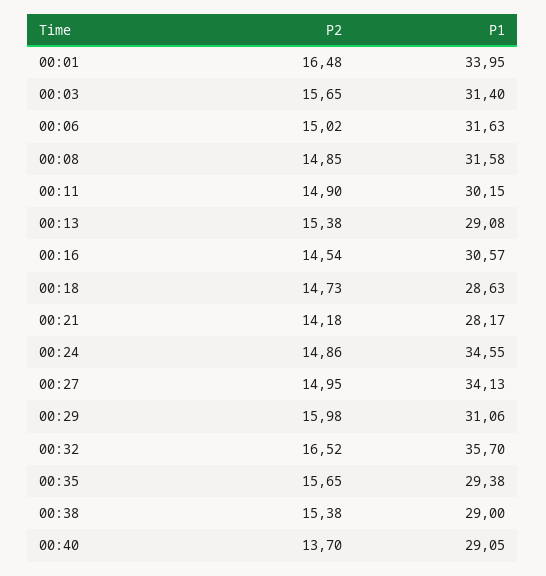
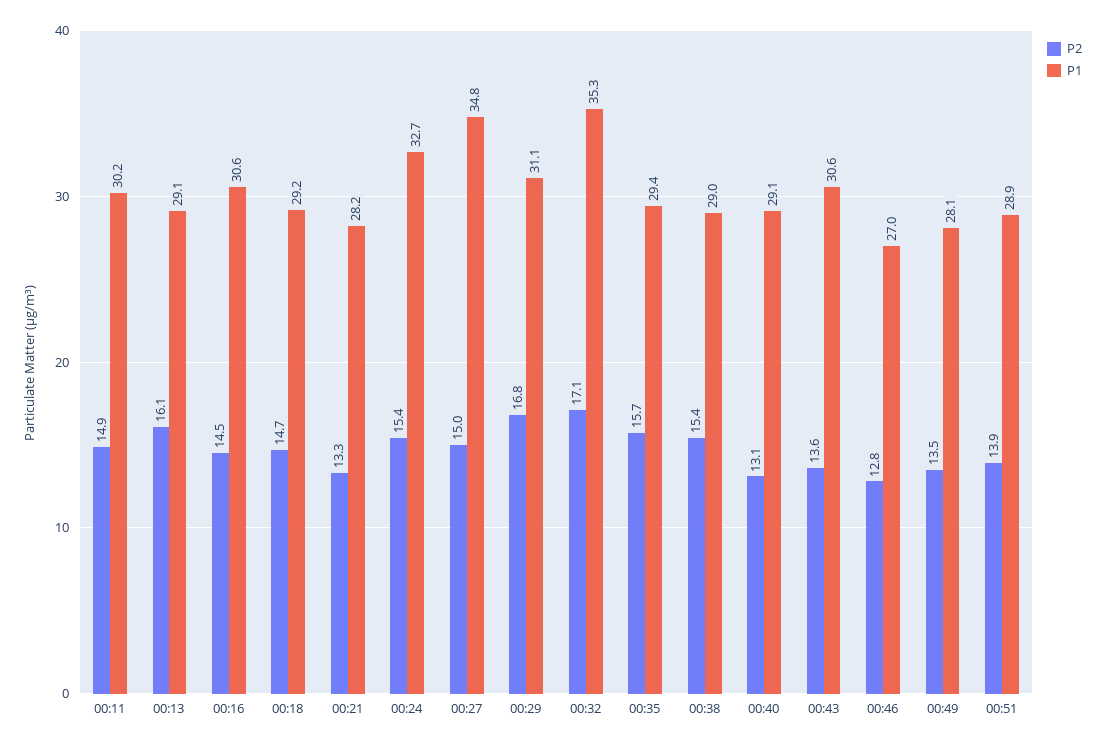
P2, 00:01: 16.48 -> none
P1, 00:01: 33.95 -> none
P2, 00:03: 15.65 -> none
P1, 00:03: 31.4 -> none
P2, 00:06: 15.02 -> none
P1, 00:06: 31.63 -> none
P2, 00:08: 14.85 -> none
P1, 00:08: 31.58 -> none
P2, 00:13: 15.38 -> 16.1
P1, 00:18: 28.63 -> 29.2
P2, 00:21: 14.18 -> 13.3
P2, 00:24: 14.86 -> 15.4
P1, 00:24: 34.55 -> 32.7
P1, 00:27: 34.13 -> 34.8
P2, 00:29: 15.98 -> 16.8
P2, 00:32: 16.52 -> 17.1
P1, 00:32: 35.7 -> 35.3
P2, 00:40: 13.7 -> 13.1
P2, 00:43: none -> 13.6
P1, 00:43: none -> 30.6
P2, 00:46: none -> 12.8
P1, 00:46: none -> 27
P2, 00:49: none -> 13.5
P1, 00:49: none -> 28.1
P2, 00:51: none -> 13.9
P1, 00:51: none -> 28.9

